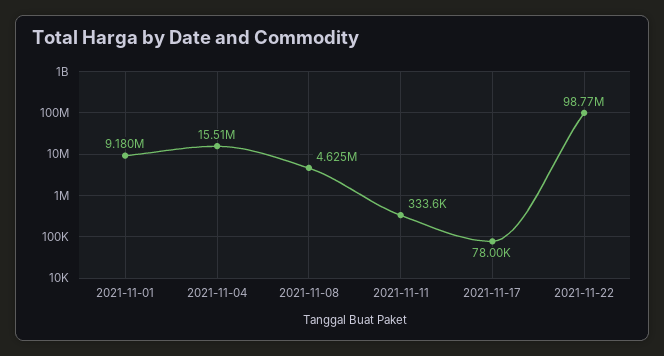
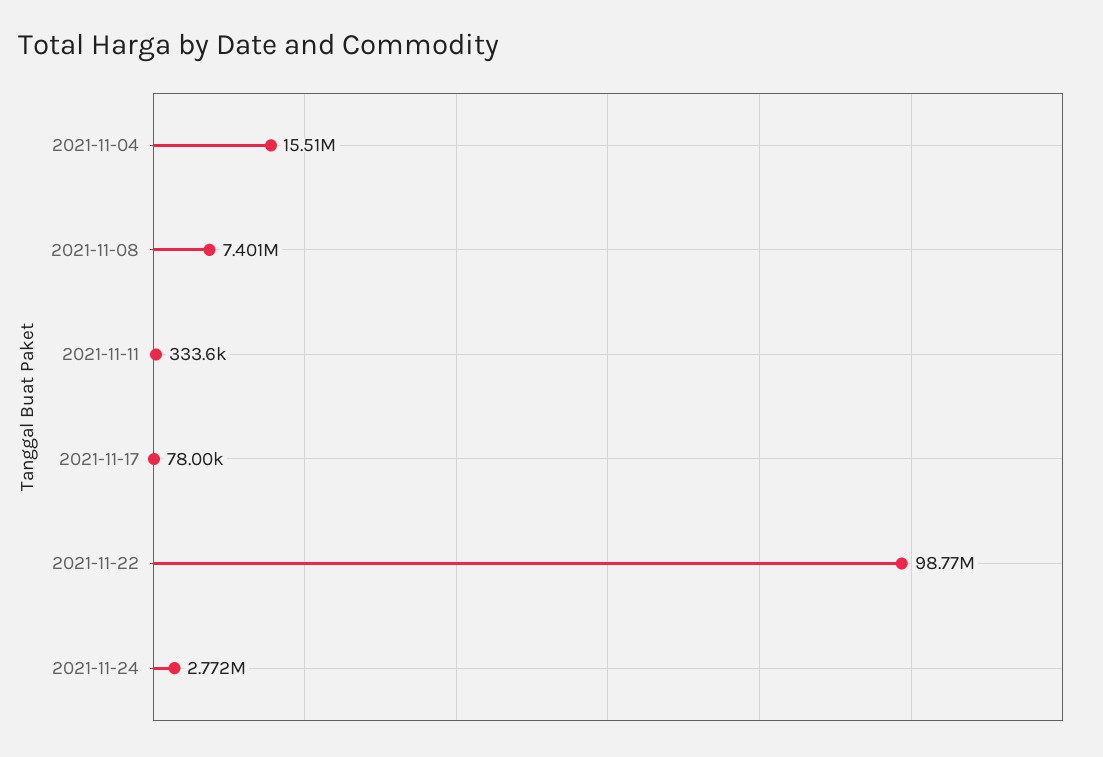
2021-11-01: 9180000 -> none
2021-11-08: 4625000 -> 7401000
2021-11-24: none -> 2772000

